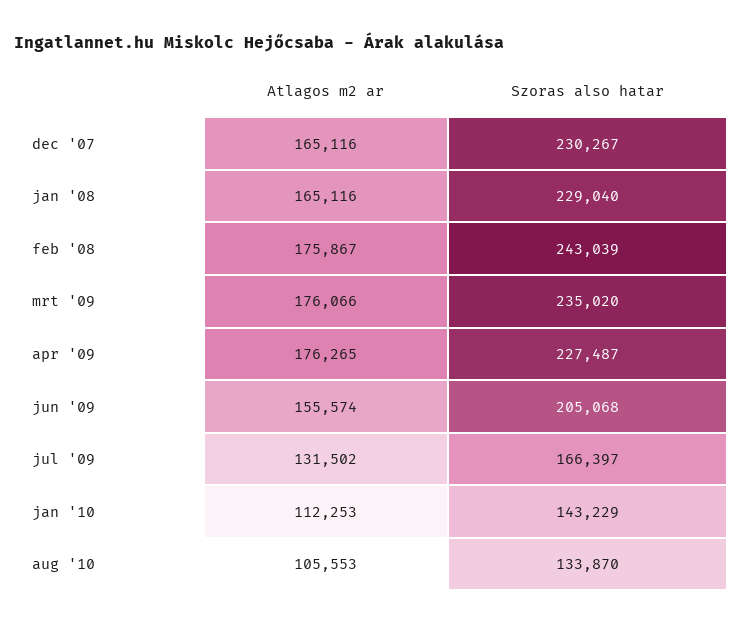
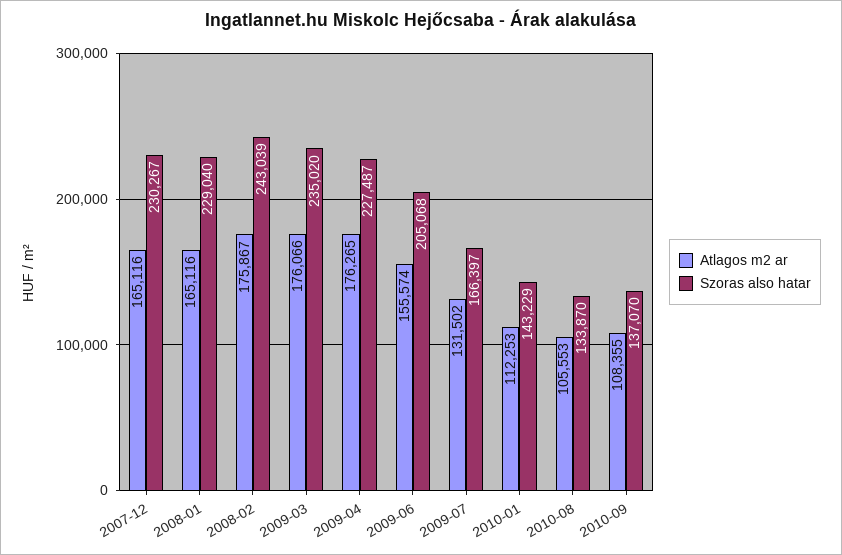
Atlagos m2 ar, 2010-09: none -> 108355
Szoras also hatar, 2010-09: none -> 137070

